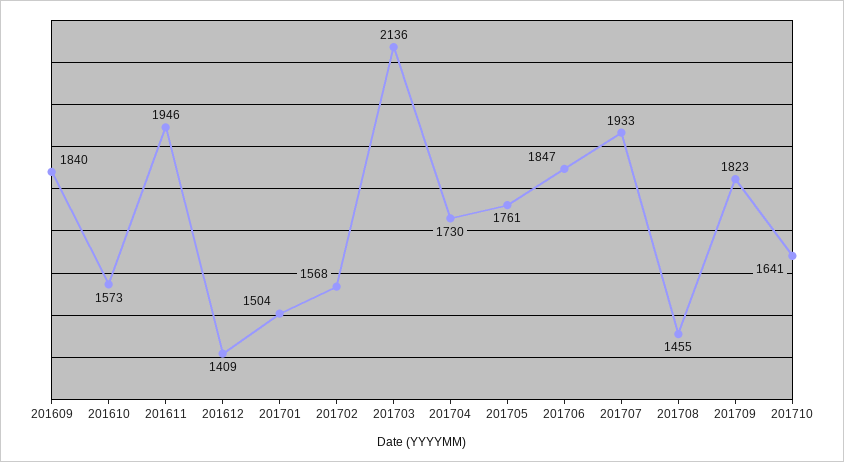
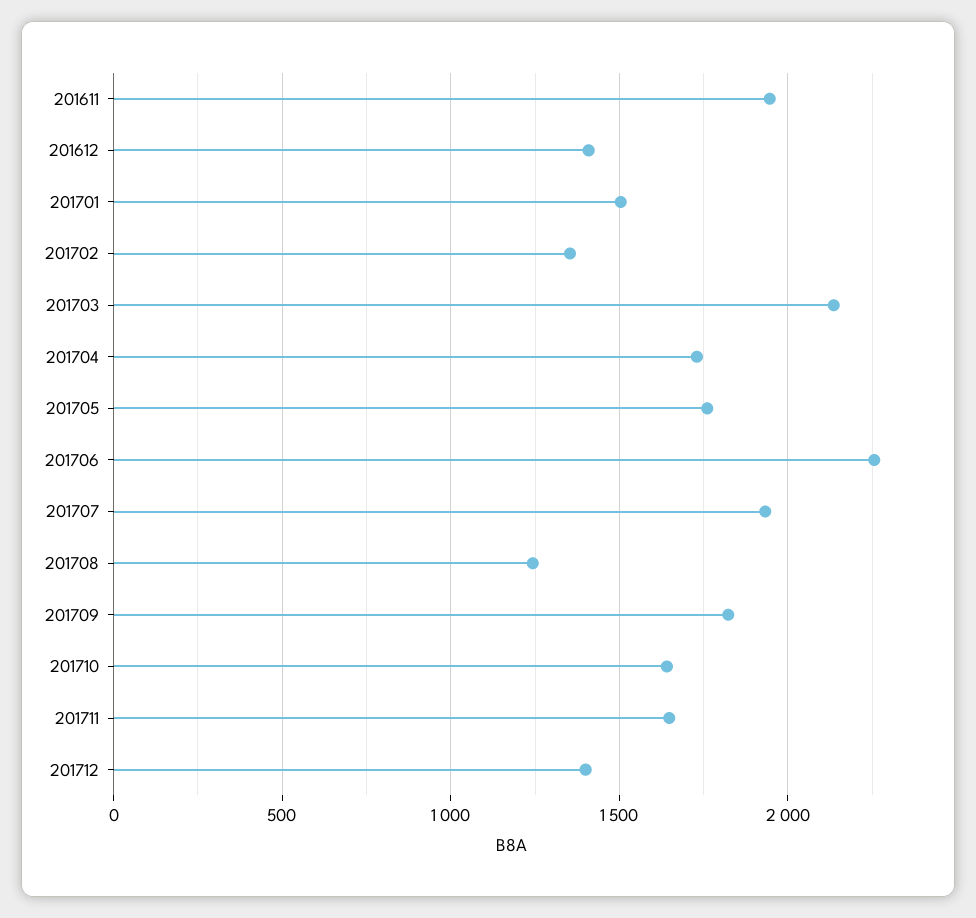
201609: 1840 -> none
201610: 1573 -> none
201702: 1568 -> 1350
201706: 1847 -> 2250
201708: 1455 -> 1250
201711: none -> 1650
201712: none -> 1400

